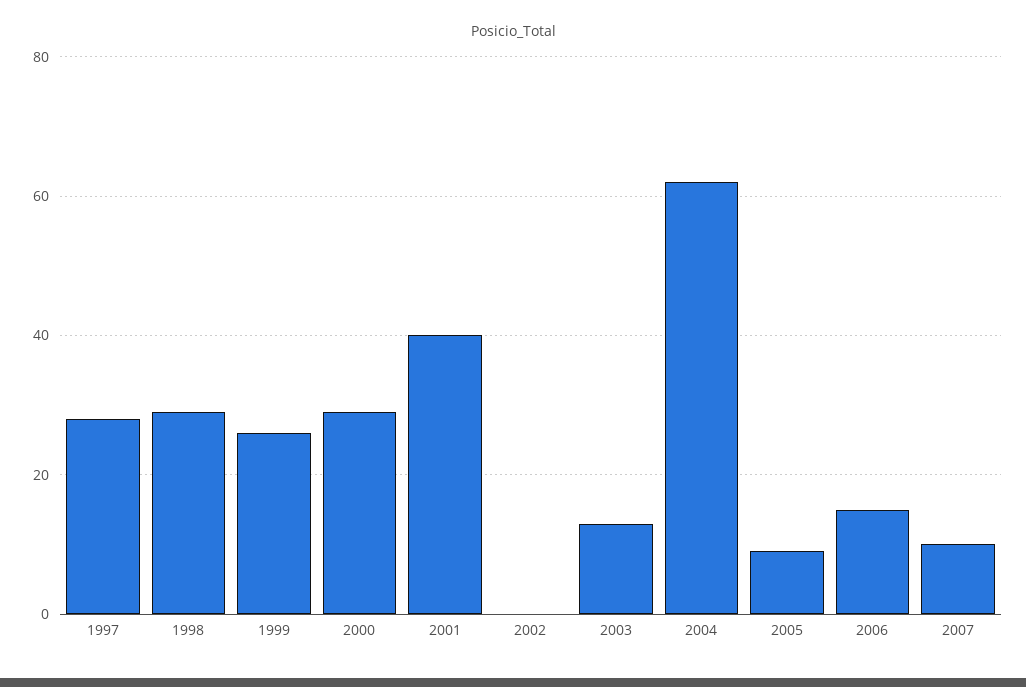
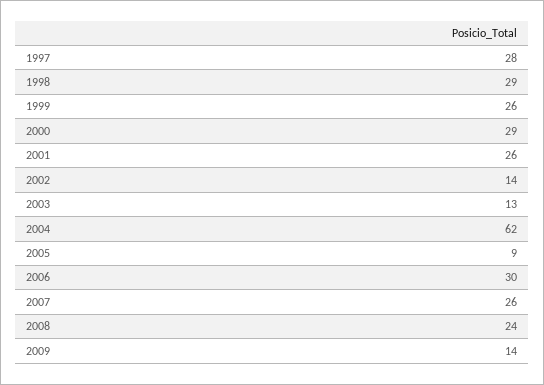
2001: 40 -> 26
2002: 0 -> 14
2006: 15 -> 30
2007: 10 -> 26
2008: none -> 24
2009: none -> 14

